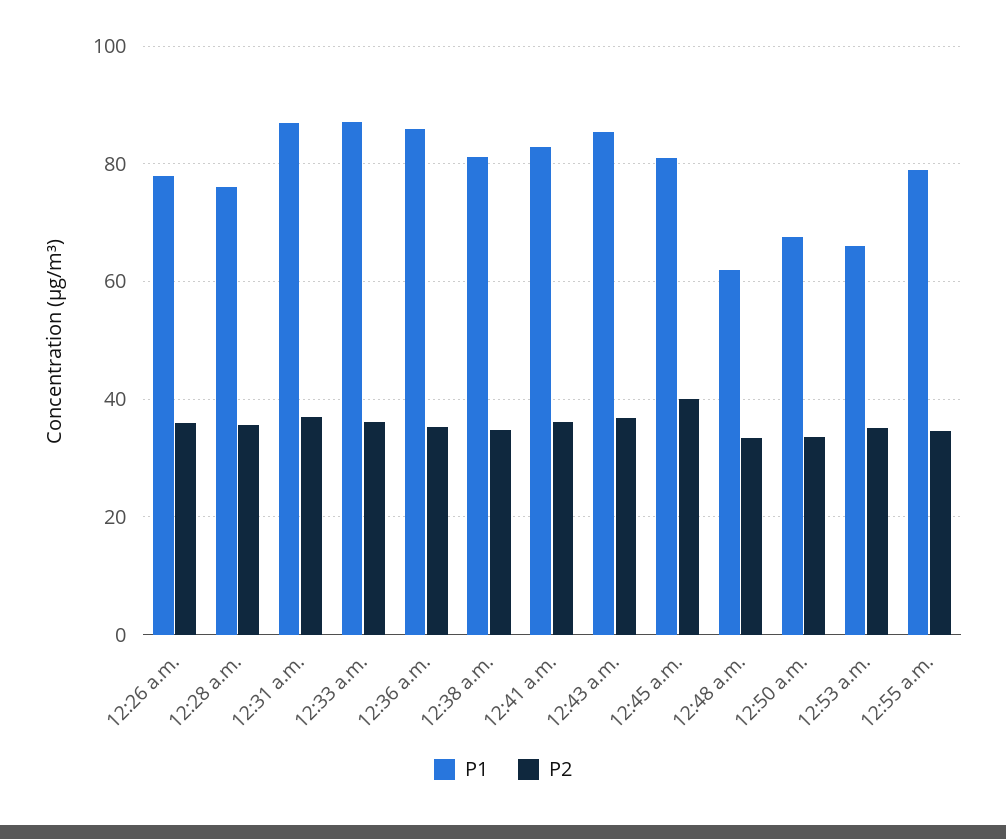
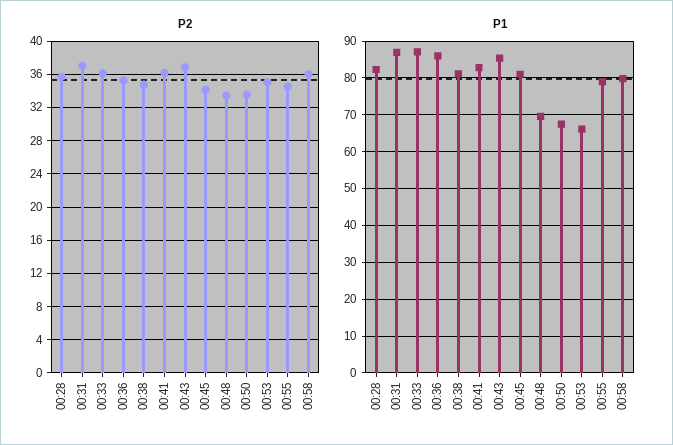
P1, 12:26 a.m.: 78 -> none
P2, 12:26 a.m.: 36 -> none
P1, 12:28 a.m.: 76 -> 82
P2, 12:45 a.m.: 40 -> 34
P1, 12:48 a.m.: 62 -> 70
P2, 00:58: none -> 36
P1, 00:58: none -> 80

